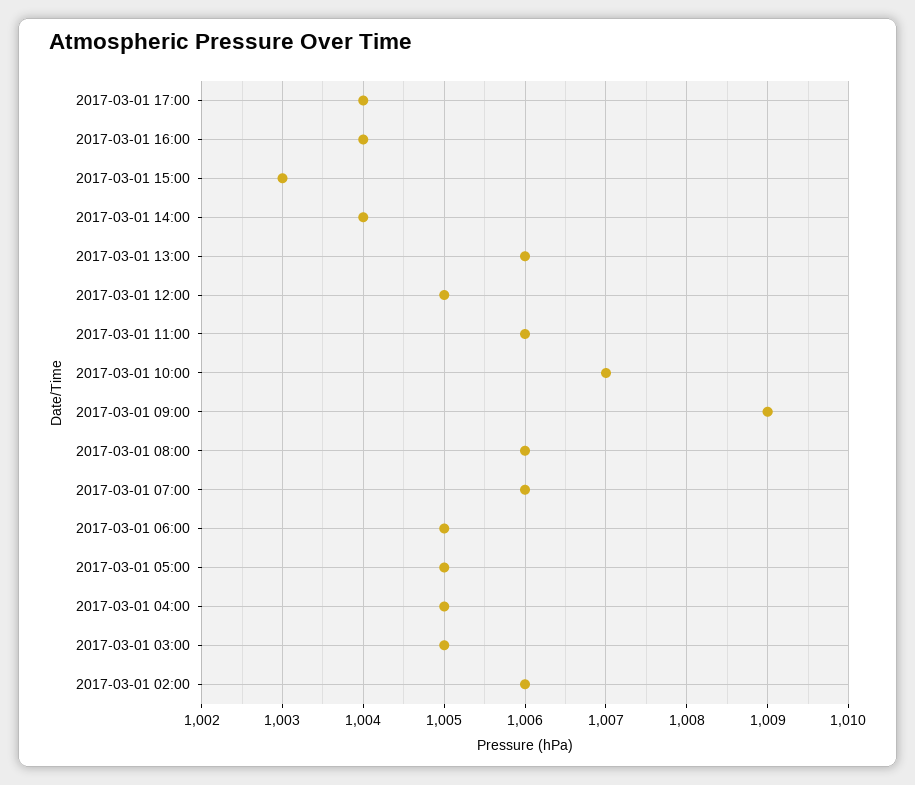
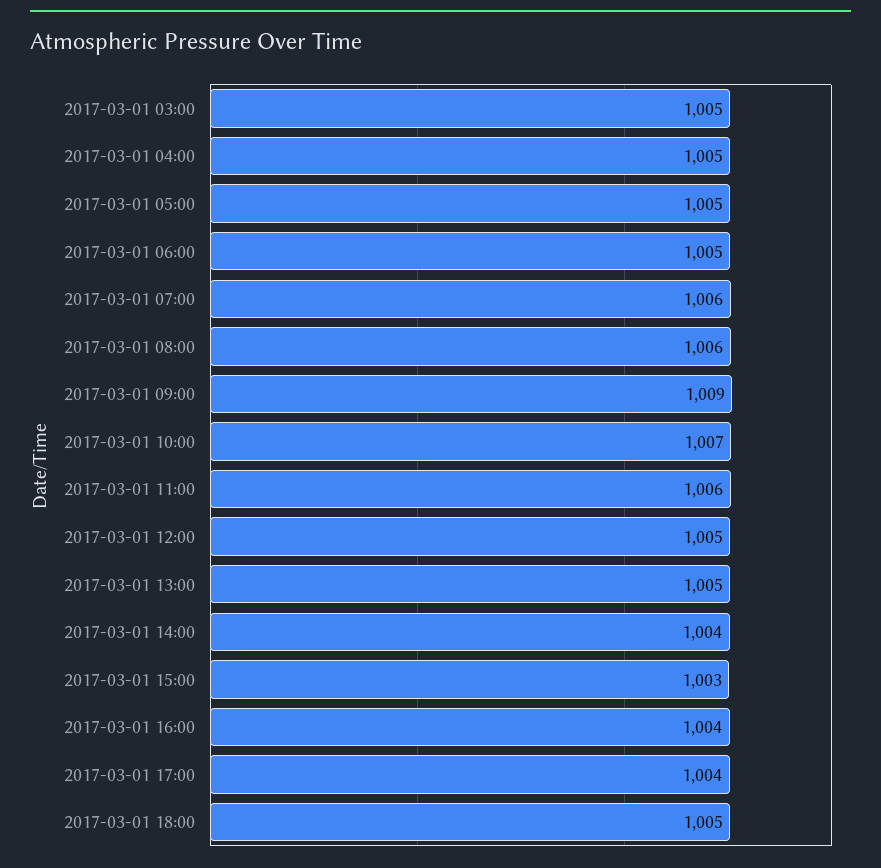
2017-03-01 13:00: 1006 -> 1005
2017-03-01 02:00: 1006 -> none
2017-03-01 18:00: none -> 1005

